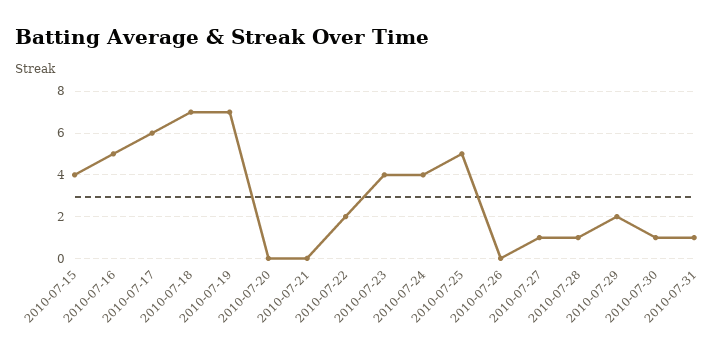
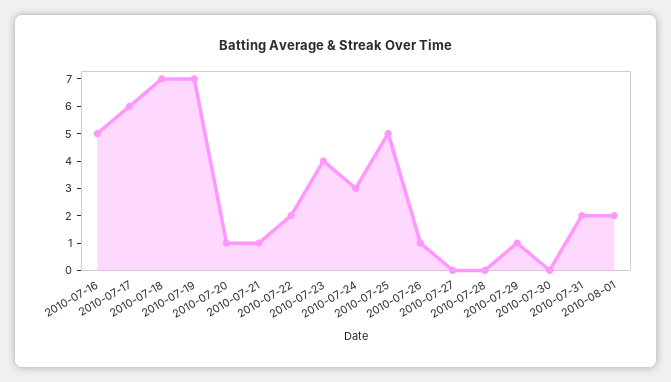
2010-07-15: 4 -> none
2010-07-20: 0 -> 1
2010-07-21: 0 -> 1
2010-07-24: 4 -> 3
2010-07-26: 0 -> 1
2010-07-27: 1 -> 0
2010-07-28: 1 -> 0
2010-07-29: 2 -> 1
2010-07-30: 1 -> 0
2010-07-31: 1 -> 2
2010-08-01: none -> 2

